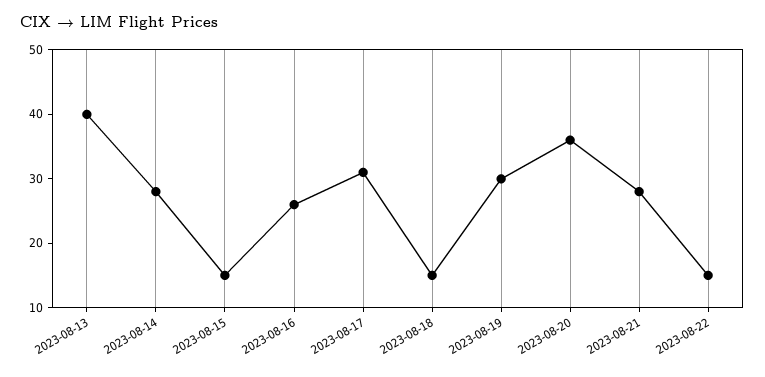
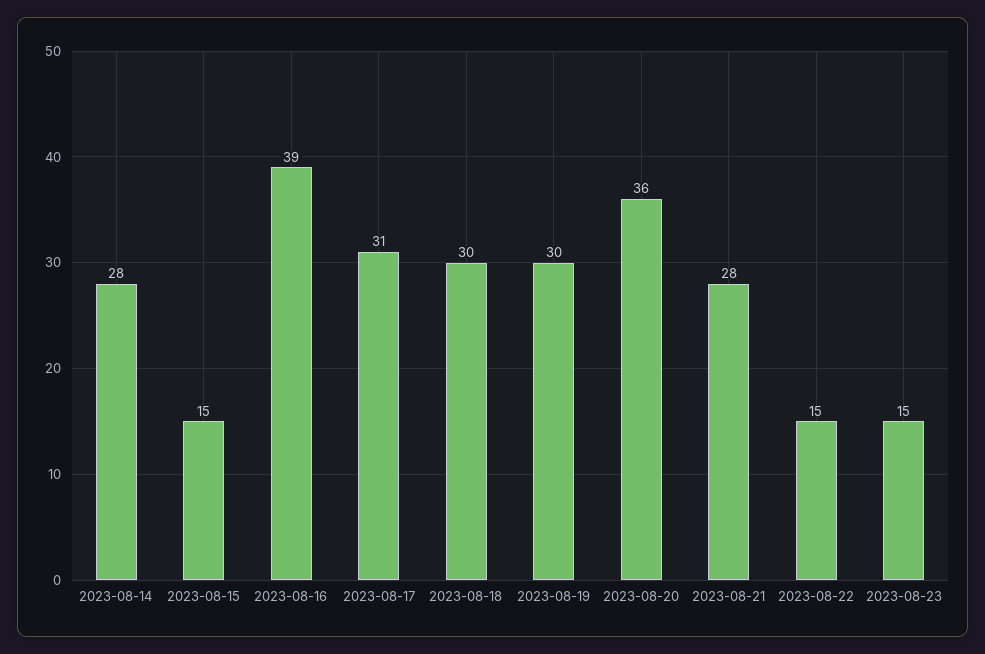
2023-08-13: 40 -> none
2023-08-16: 25 -> 39
2023-08-18: 15 -> 30
2023-08-23: none -> 15

